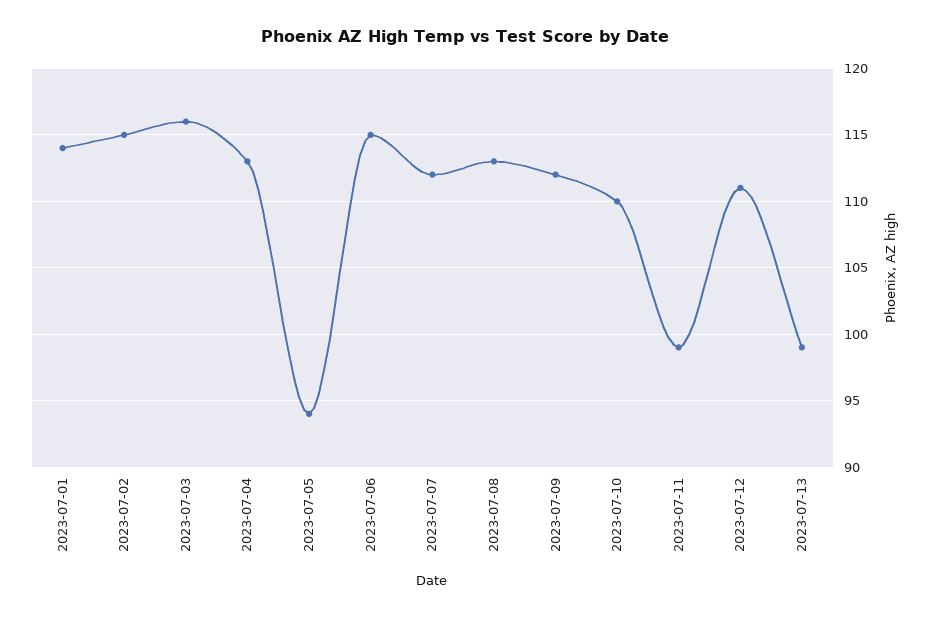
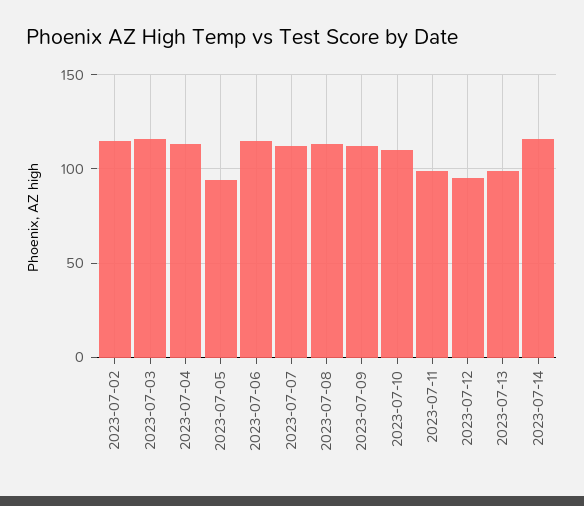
2023-07-01: 114 -> none
2023-07-12: 111 -> 95
2023-07-14: none -> 115

